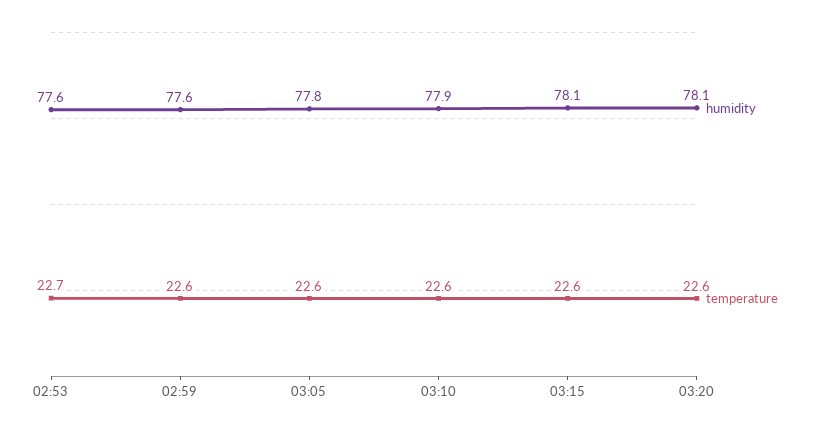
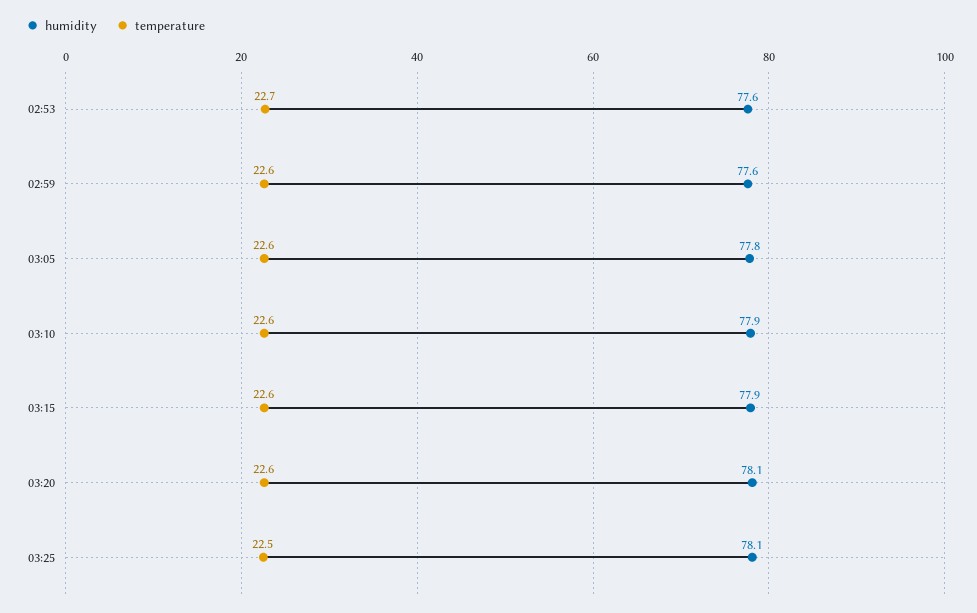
humidity, 03:15: 78.1 -> 77.9
humidity, 03:25: none -> 78.1
temperature, 03:25: none -> 22.5

